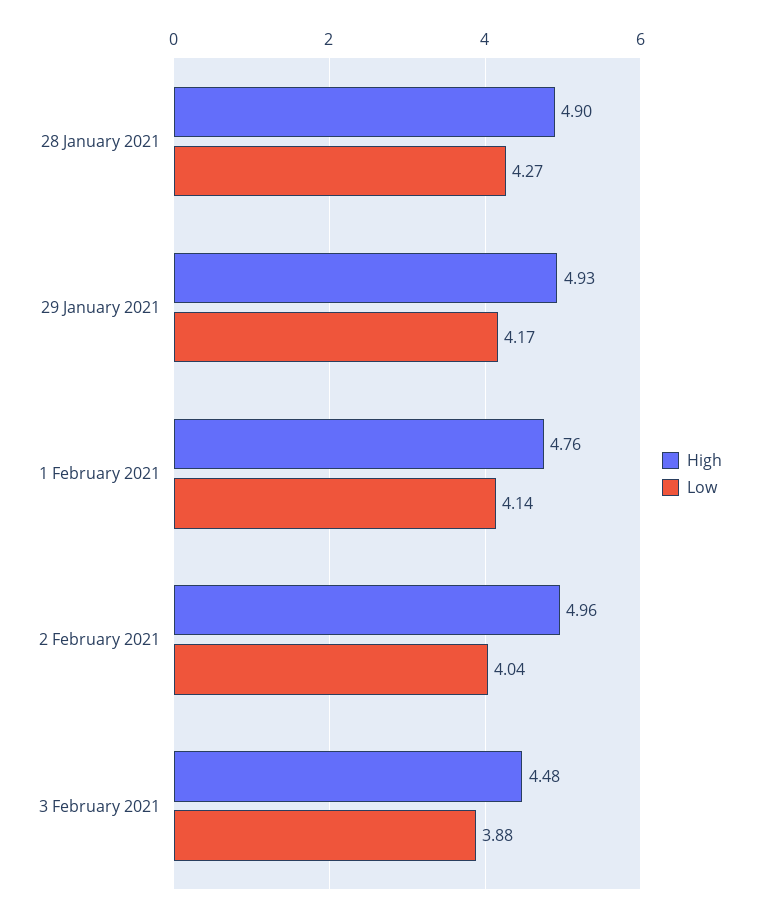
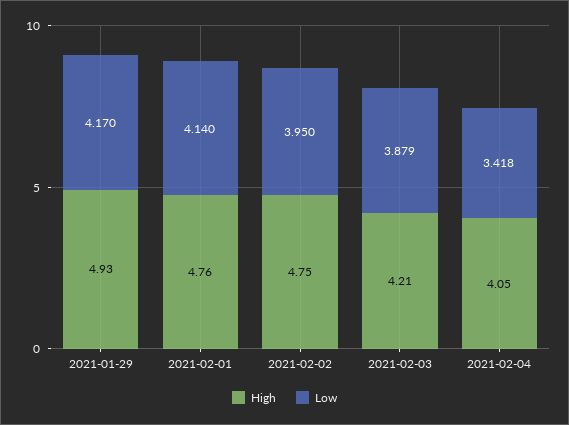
High, 28 January 2021: 4.9 -> none
Low, 28 January 2021: 4.27 -> none
High, 2 February 2021: 4.96 -> 4.75
Low, 2 February 2021: 4.04 -> 3.95
High, 3 February 2021: 4.48 -> 4.21
Low, 3 February 2021: 3.88 -> 3.879
High, 2021-02-04: none -> 4.05
Low, 2021-02-04: none -> 3.418

